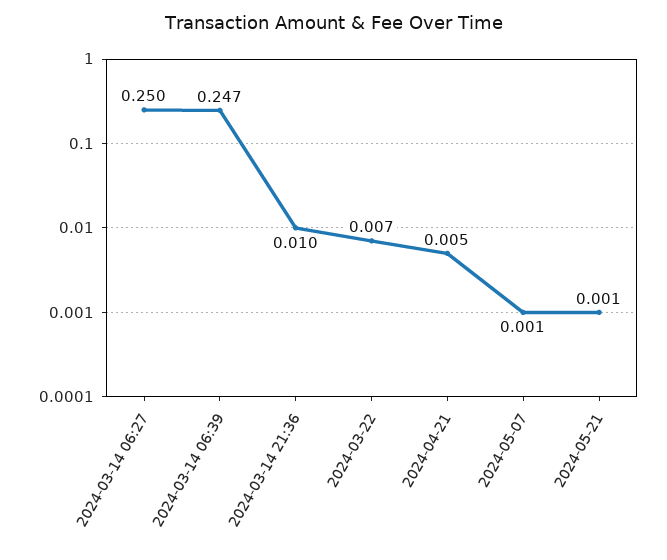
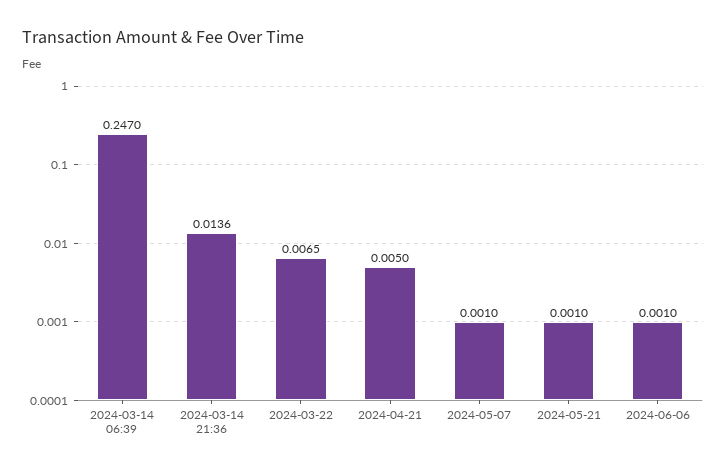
2024-03-14 06:27: 0.25 -> none
2024-03-14 21:36: 0.01 -> 0.0136
2024-06-06: none -> 0.001

